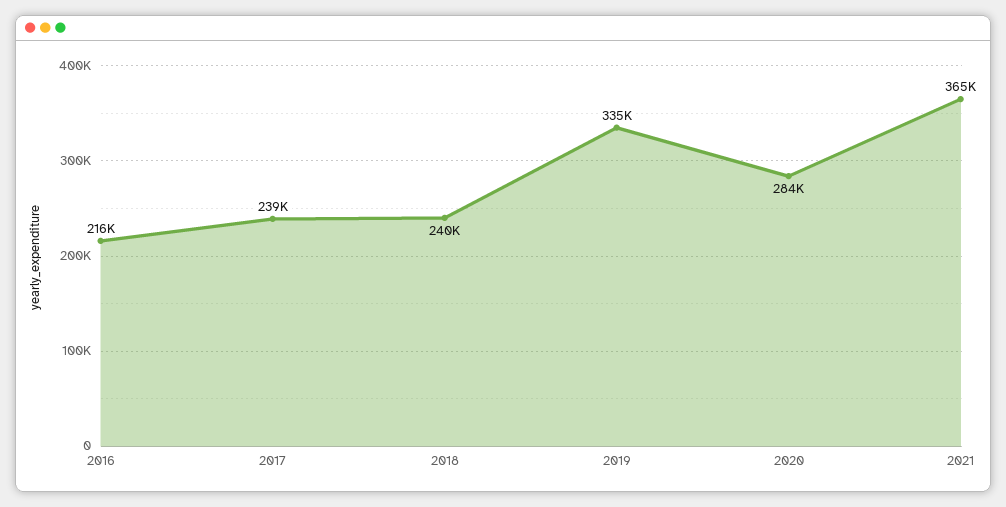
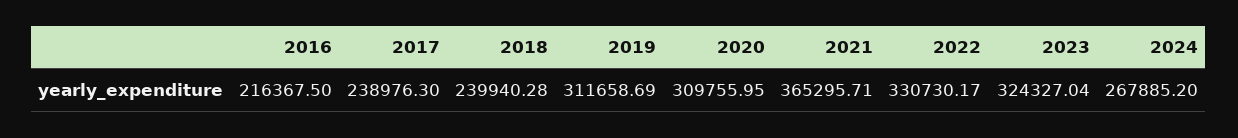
2019: 335000 -> 311658.69
2020: 284000 -> 309755.95
2022: none -> 330730.17
2023: none -> 324327.04
2024: none -> 267885.2

